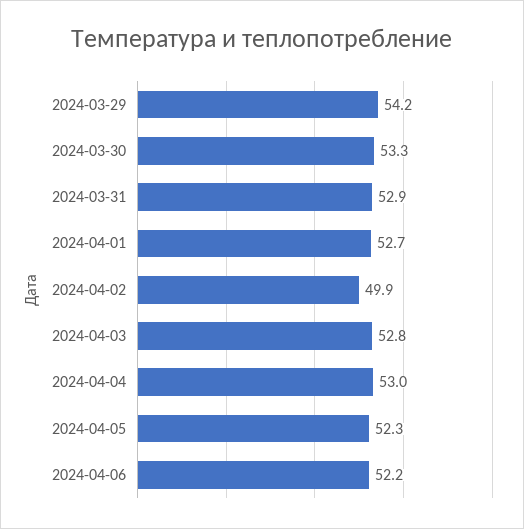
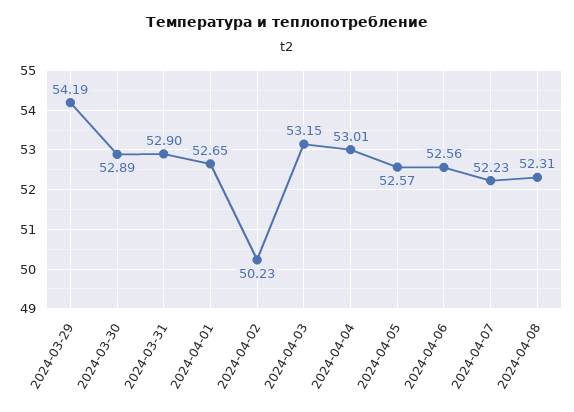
2024-03-30: 53.3 -> 52.89
2024-04-02: 49.9 -> 50.23
2024-04-03: 52.8 -> 53.15
2024-04-05: 52.3 -> 52.57
2024-04-06: 52.2 -> 52.56
2024-04-07: none -> 52.23
2024-04-08: none -> 52.31

